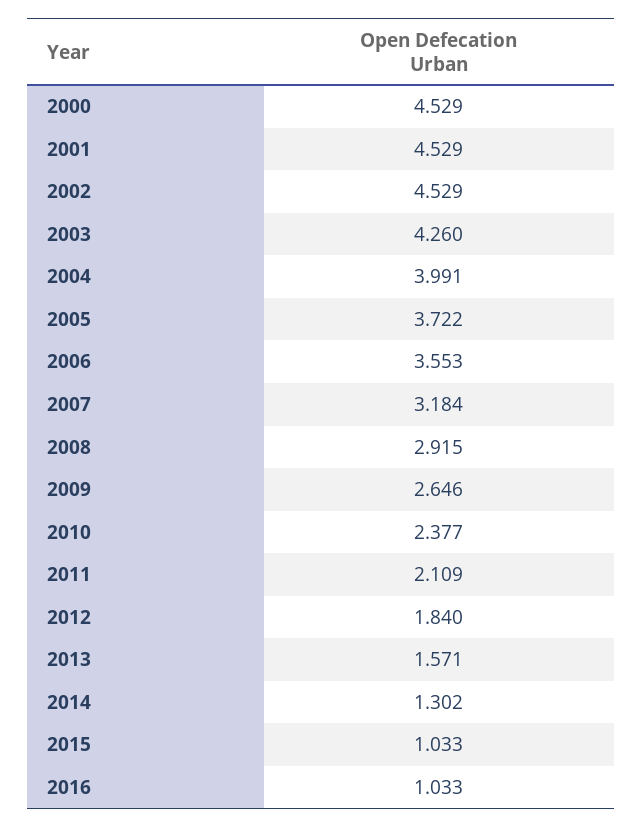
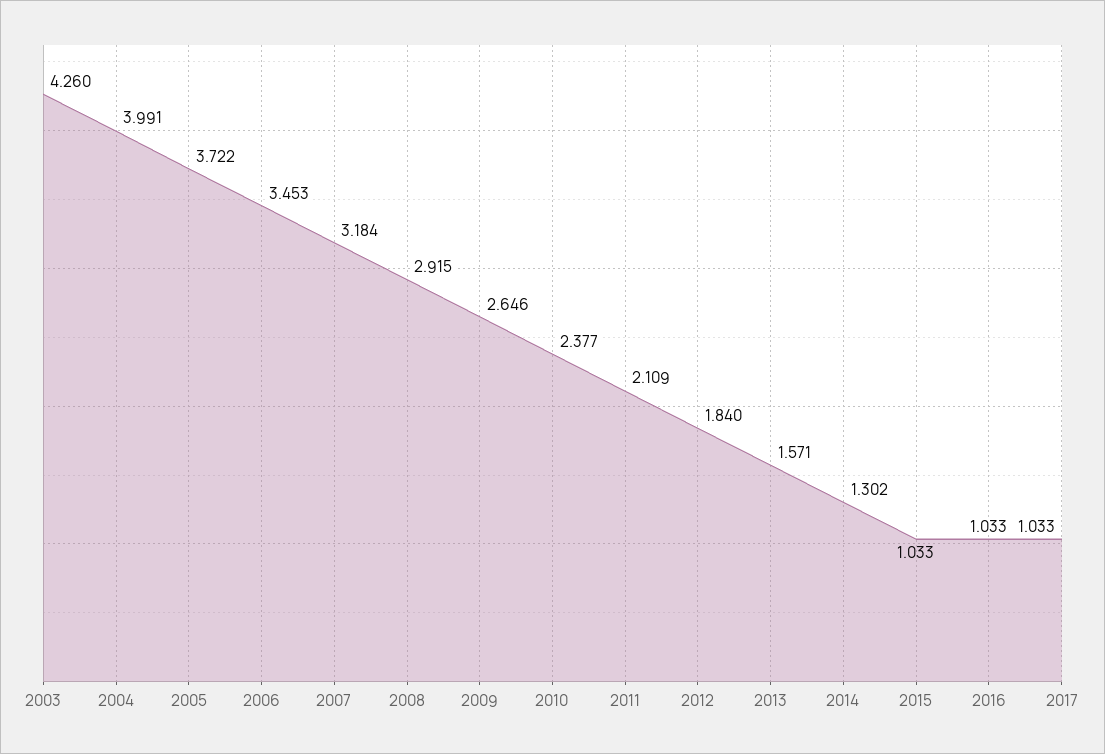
2000: 4.529 -> none
2001: 4.529 -> none
2002: 4.529 -> none
2006: 3.553 -> 3.453
2017: none -> 1.033

